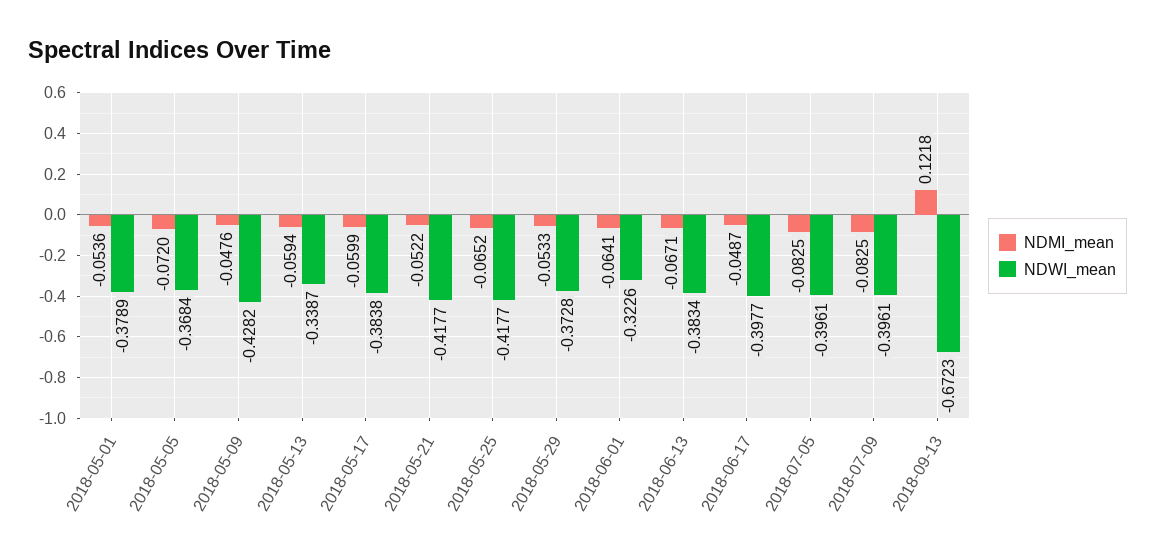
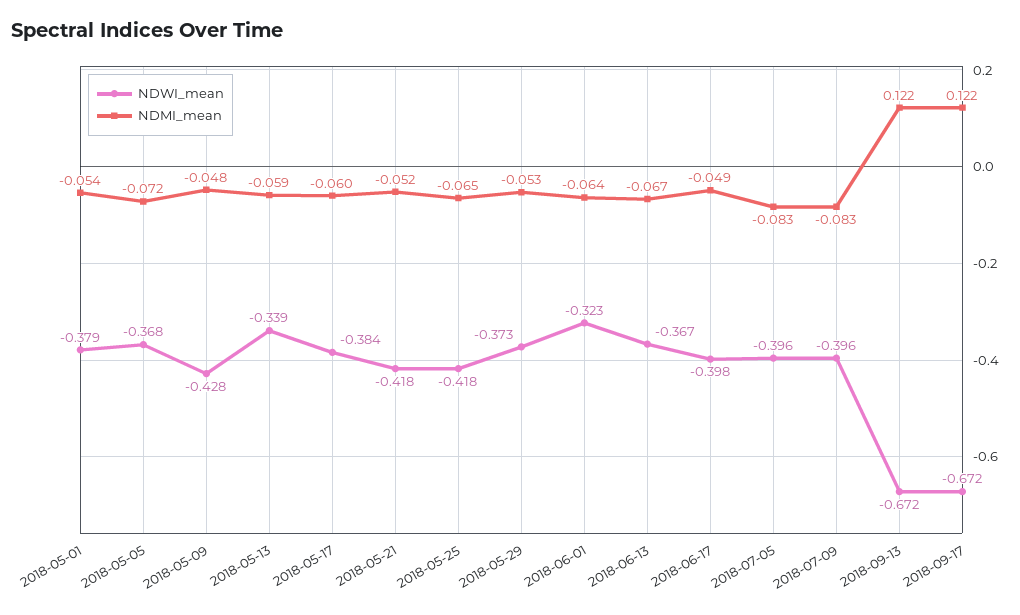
NDWI_mean, 2018-06-13: -0.3834 -> -0.367
NDWI_mean, 2018-09-17: none -> -0.672
NDMI_mean, 2018-09-17: none -> 0.122

